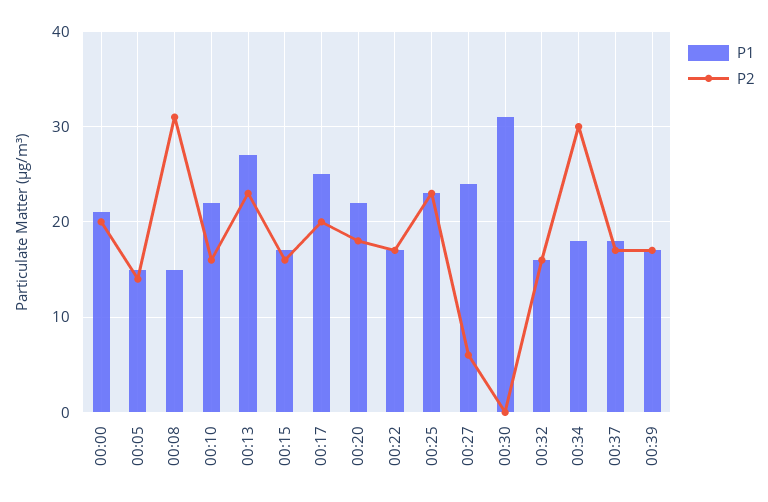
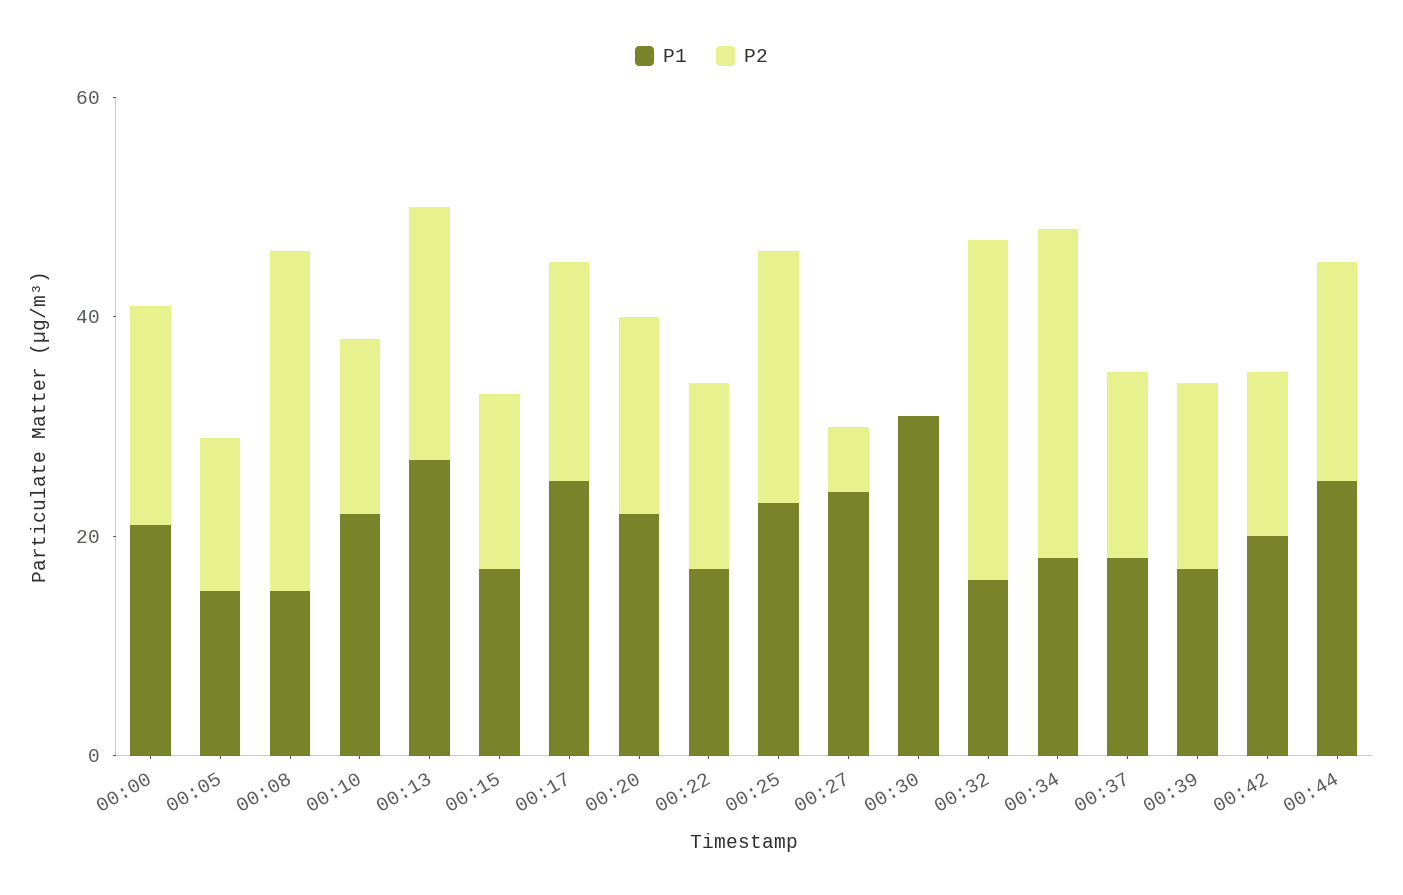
P2, 00:32: 16 -> 30
P1, 00:42: none -> 20
P2, 00:42: none -> 15
P1, 00:44: none -> 25
P2, 00:44: none -> 20

